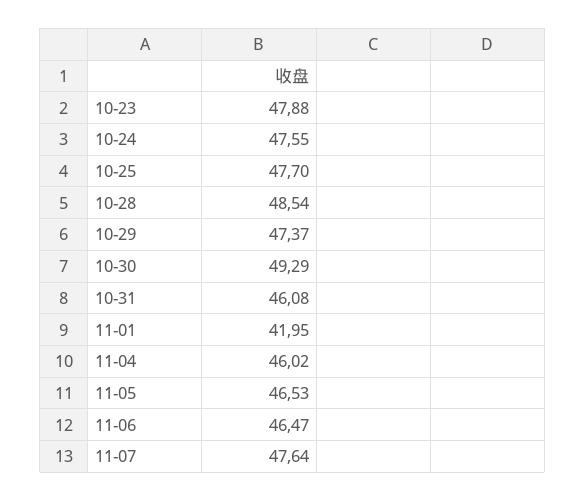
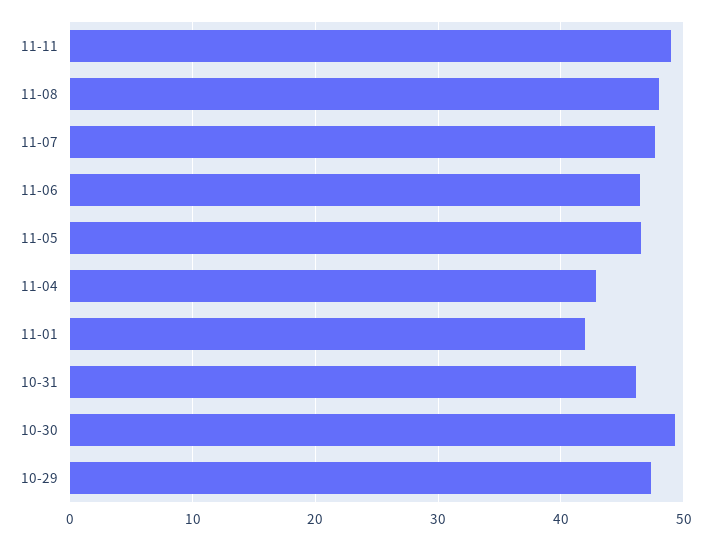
10-23: 47.88 -> none
10-24: 47.55 -> none
10-25: 47.7 -> none
10-28: 48.54 -> none
11-04: 46.02 -> 43
11-11: none -> 49
11-08: none -> 48

